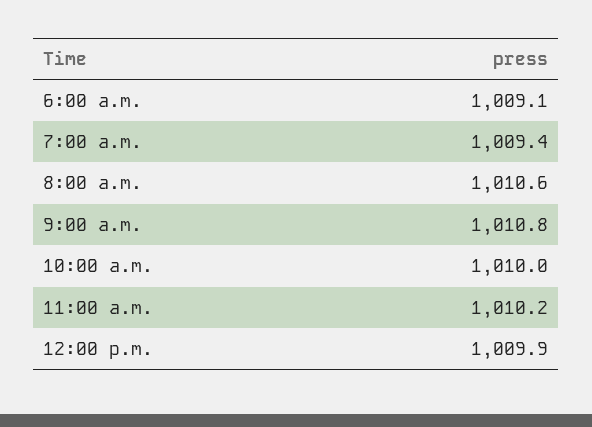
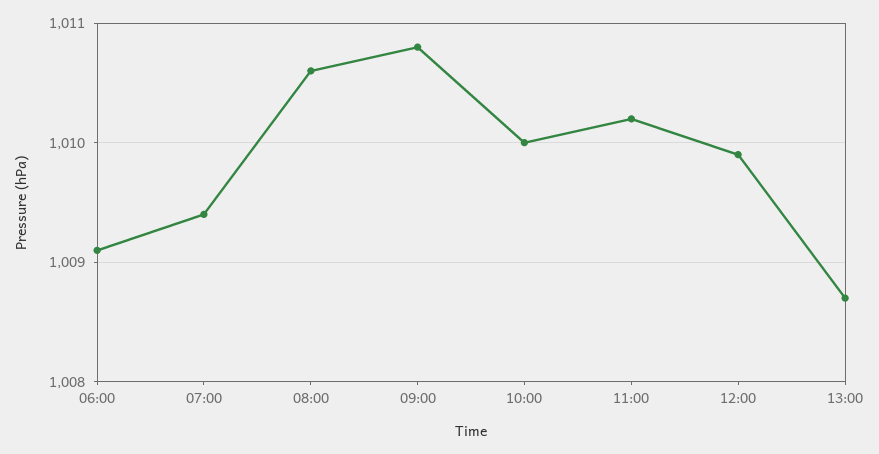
13:00: none -> 1008.7

